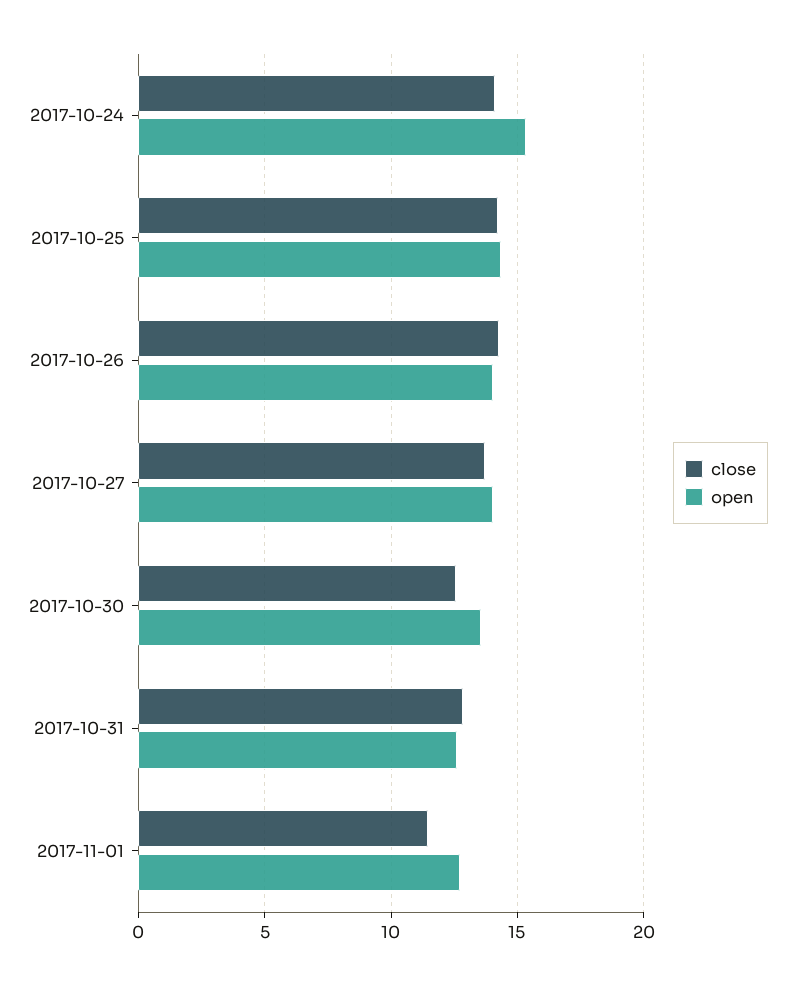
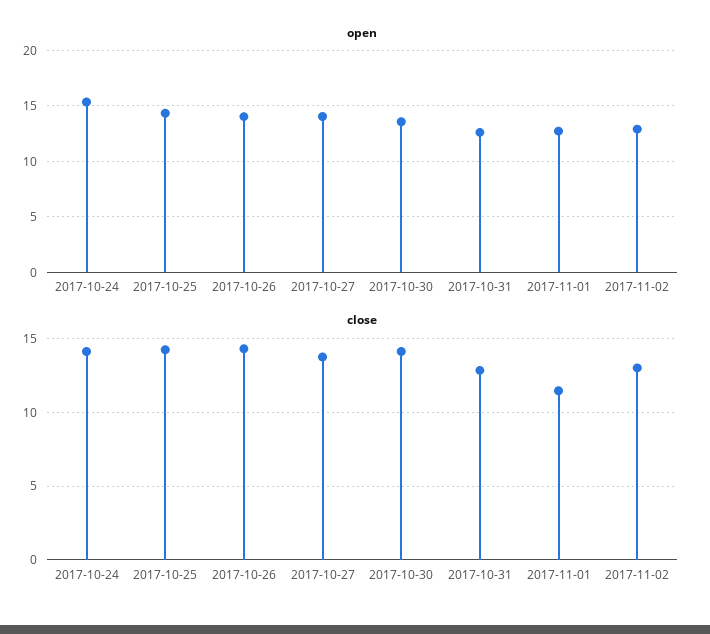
close, 2017-10-30: 12.5 -> 14
open, 2017-11-02: none -> 13
close, 2017-11-02: none -> 13

